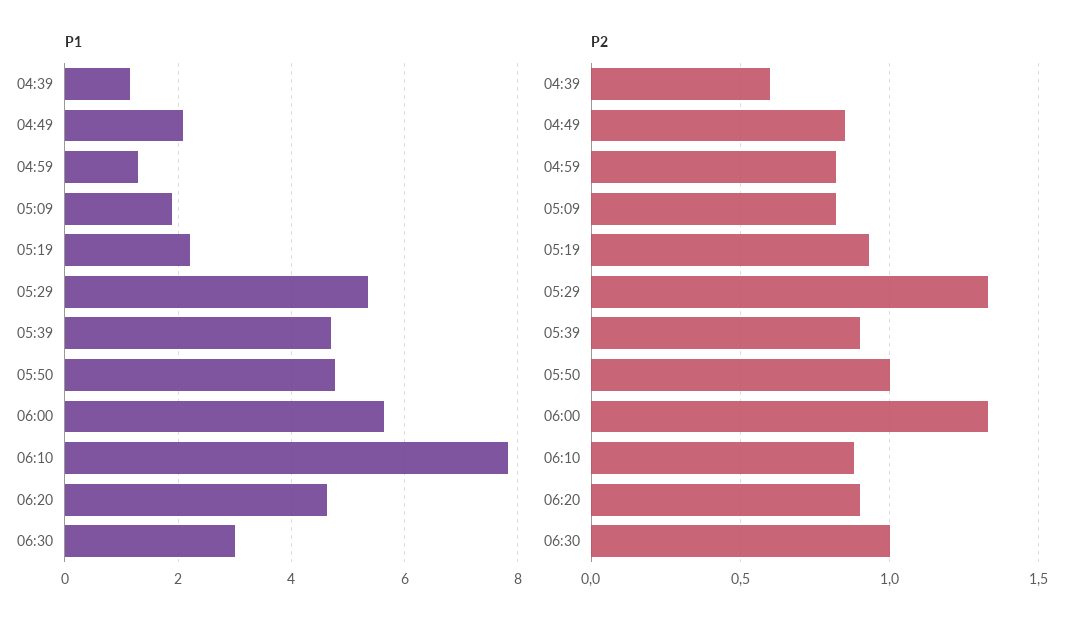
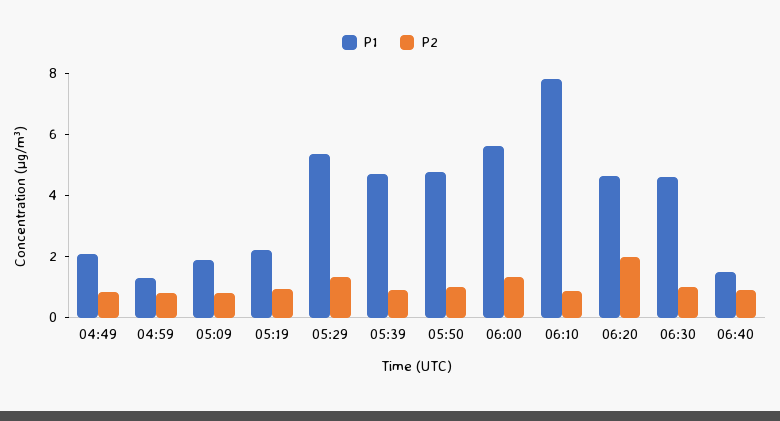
P1, 04:39: 1.2 -> none
P1, 06:30: 3 -> 4.5
P2, 04:39: 0.6 -> none
P2, 06:20: 0.9 -> 2
P1, 06:40: none -> 1.5
P2, 06:40: none -> 1

